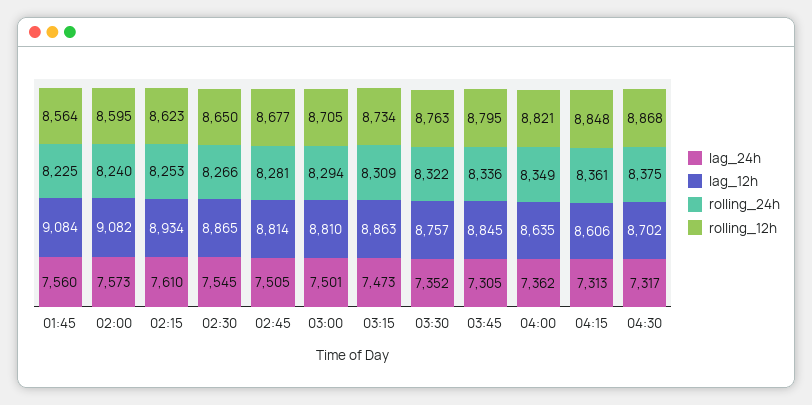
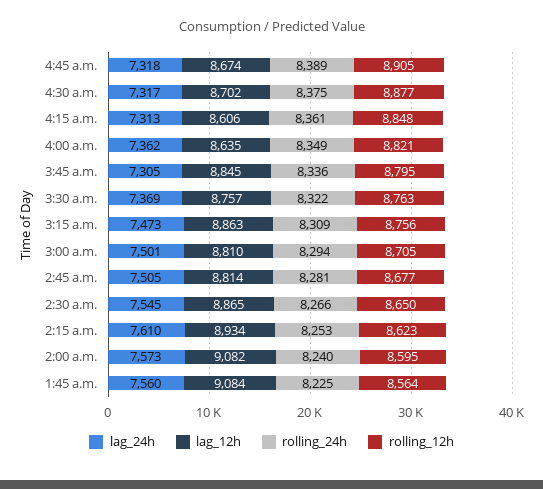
rolling_12h, 03:15: 8734 -> 8756
lag_24h, 03:30: 7352 -> 7369
rolling_12h, 04:30: 8868 -> 8877
lag_24h, 4:45 a.m.: none -> 7318
lag_12h, 4:45 a.m.: none -> 8674
rolling_24h, 4:45 a.m.: none -> 8389
rolling_12h, 4:45 a.m.: none -> 8905

